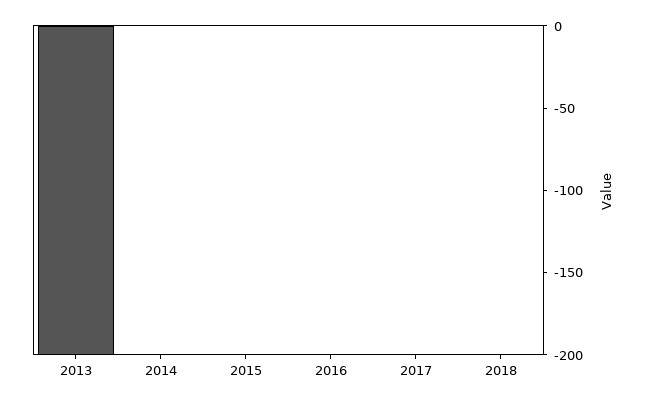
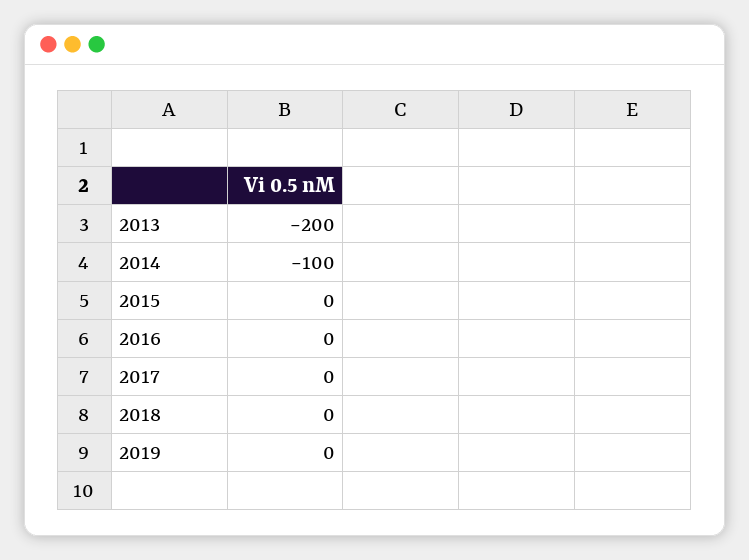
2014: 0 -> -100
2019: none -> 0

